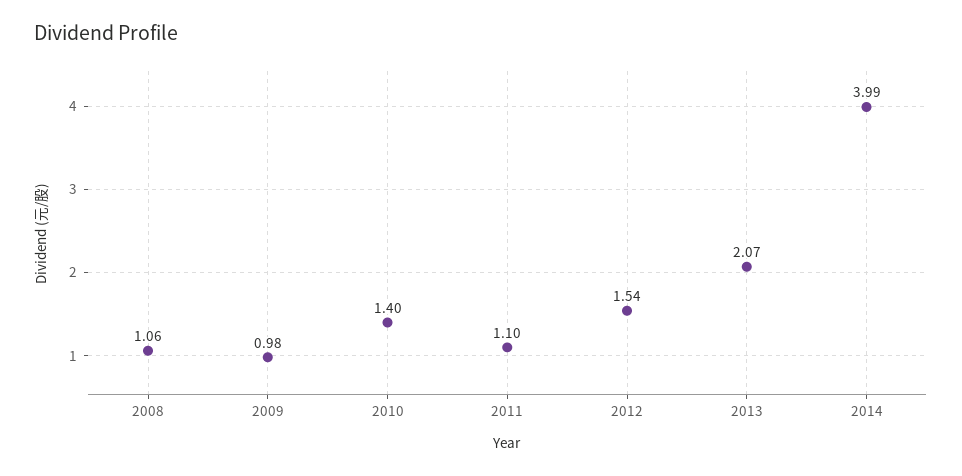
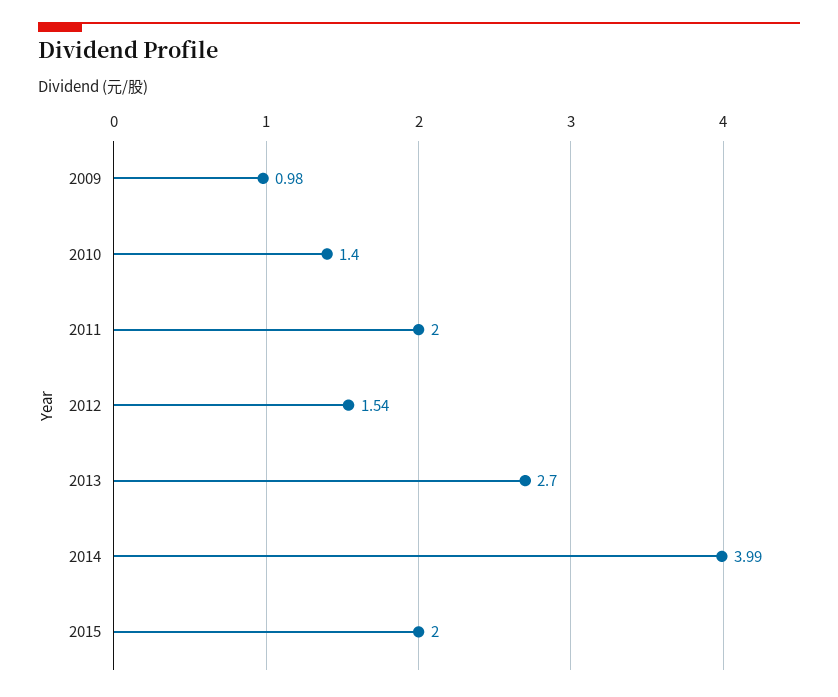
2008: 1.06 -> none
2011: 1.1 -> 2
2013: 2.07 -> 2.7
2015: none -> 2

